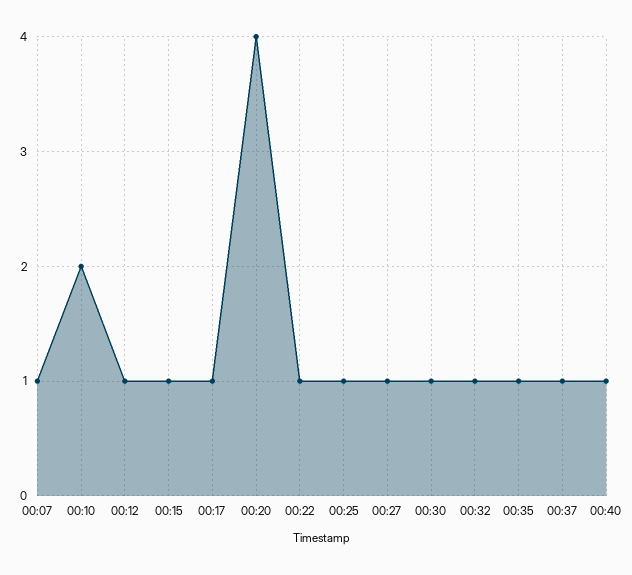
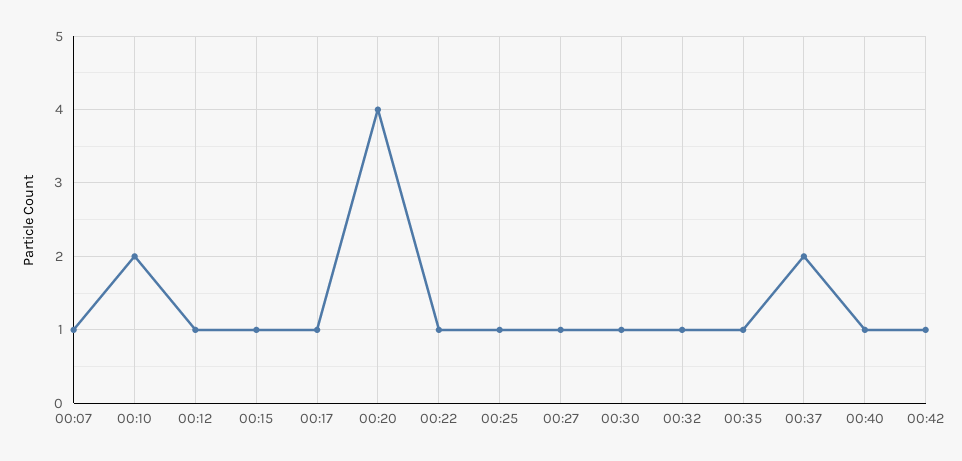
00:37: 1 -> 2
00:42: none -> 1

